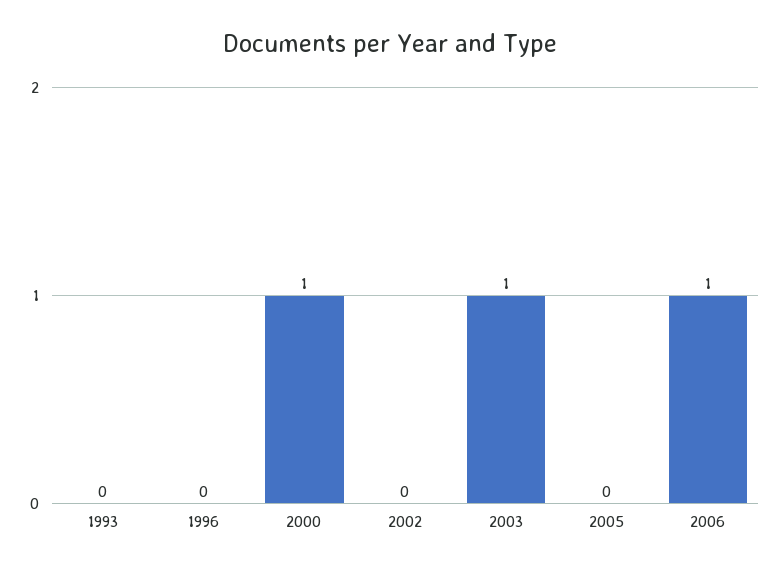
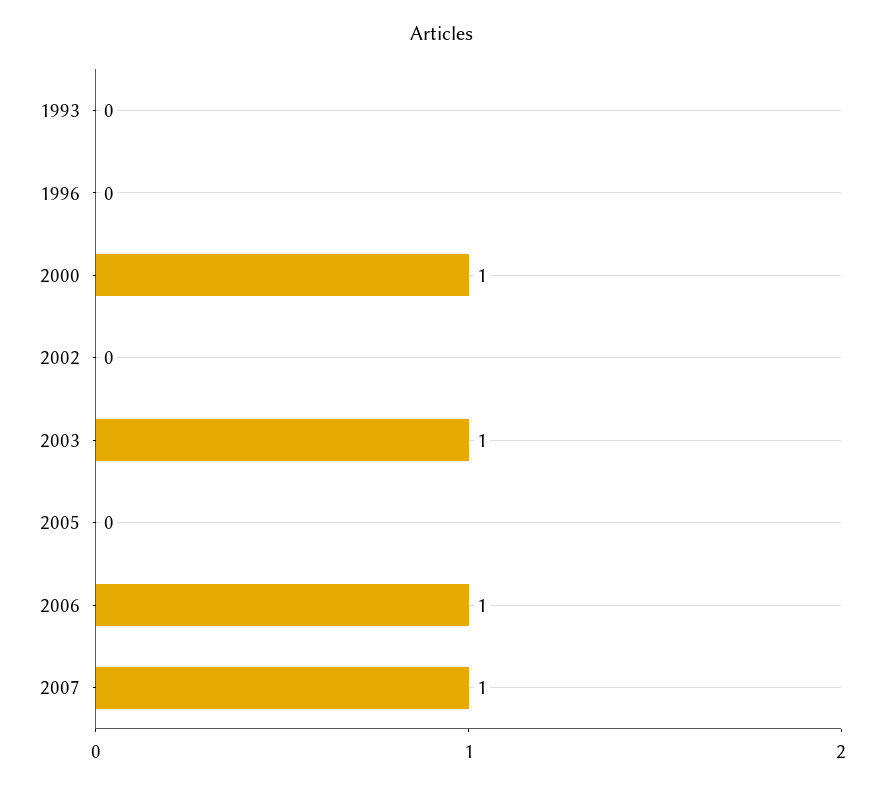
2007: none -> 1

